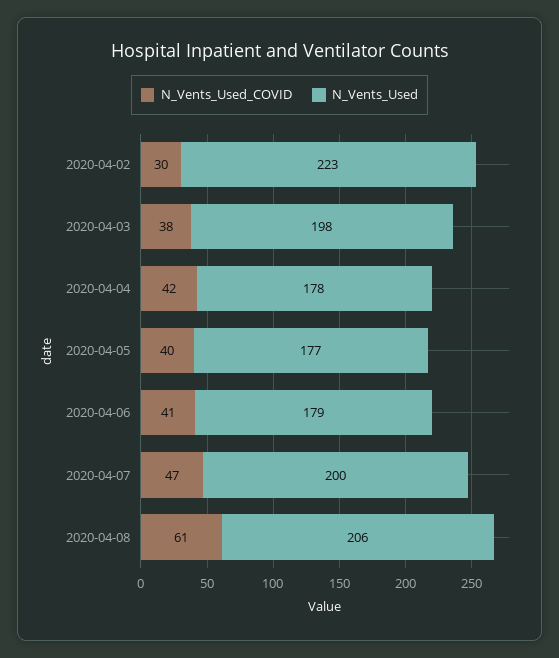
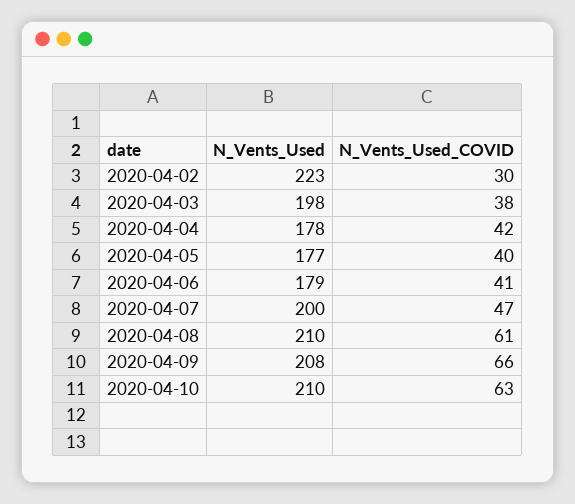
N_Vents_Used, 2020-04-08: 206 -> 210
N_Vents_Used, 2020-04-09: none -> 208
N_Vents_Used_COVID, 2020-04-09: none -> 66
N_Vents_Used, 2020-04-10: none -> 210
N_Vents_Used_COVID, 2020-04-10: none -> 63

